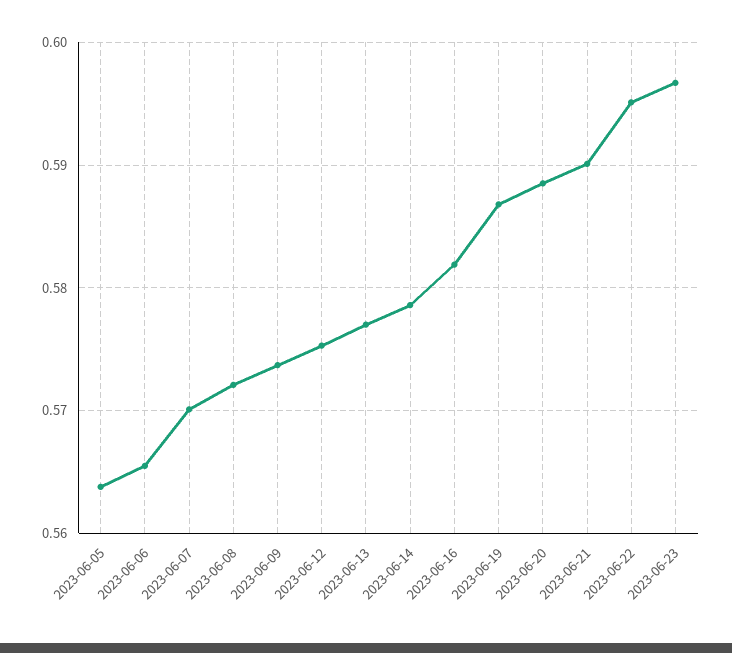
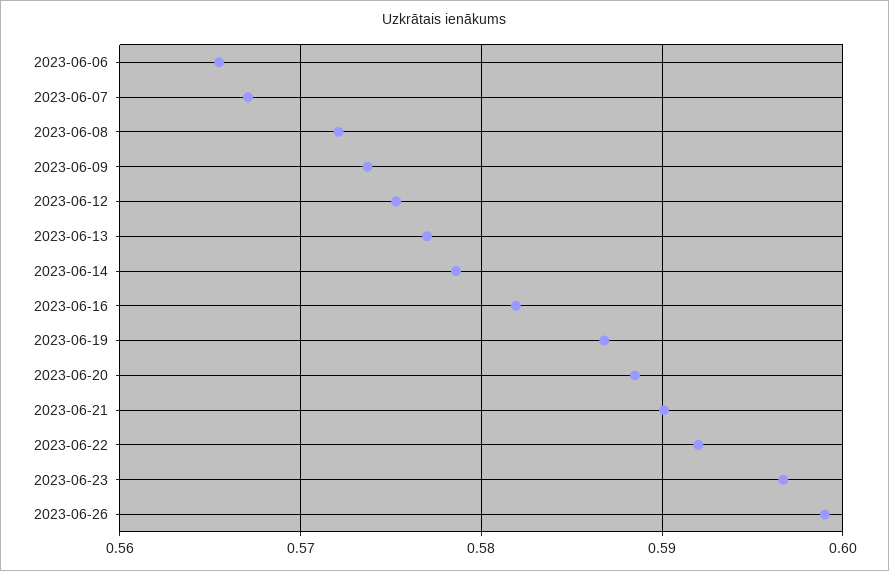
2023-06-05: 0.564 -> none
2023-06-07: 0.57 -> 0.567
2023-06-22: 0.595 -> 0.592
2023-06-26: none -> 0.599

